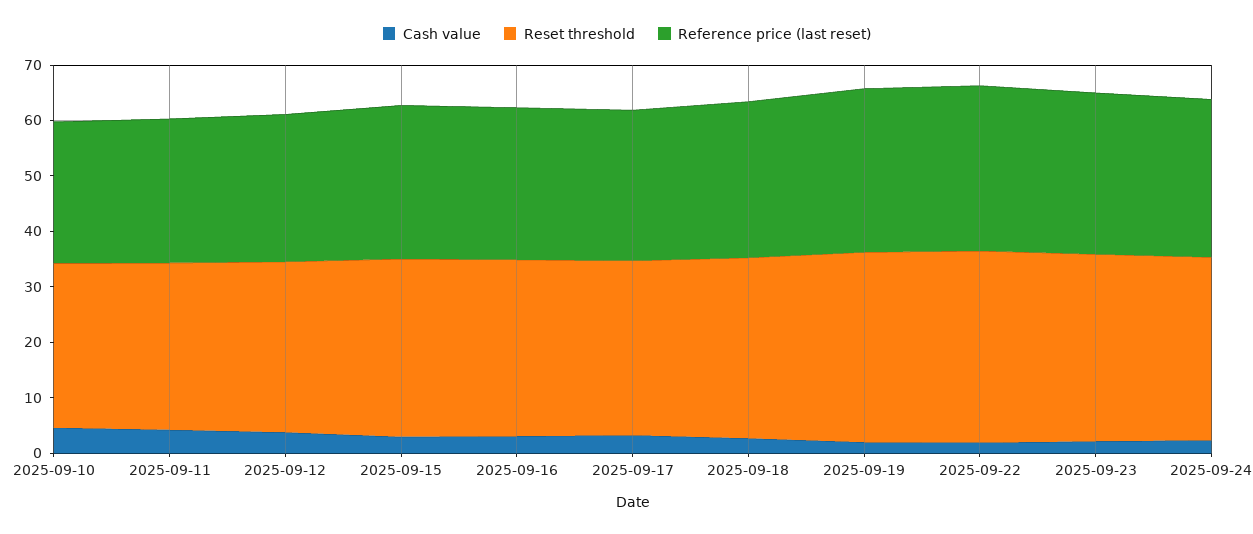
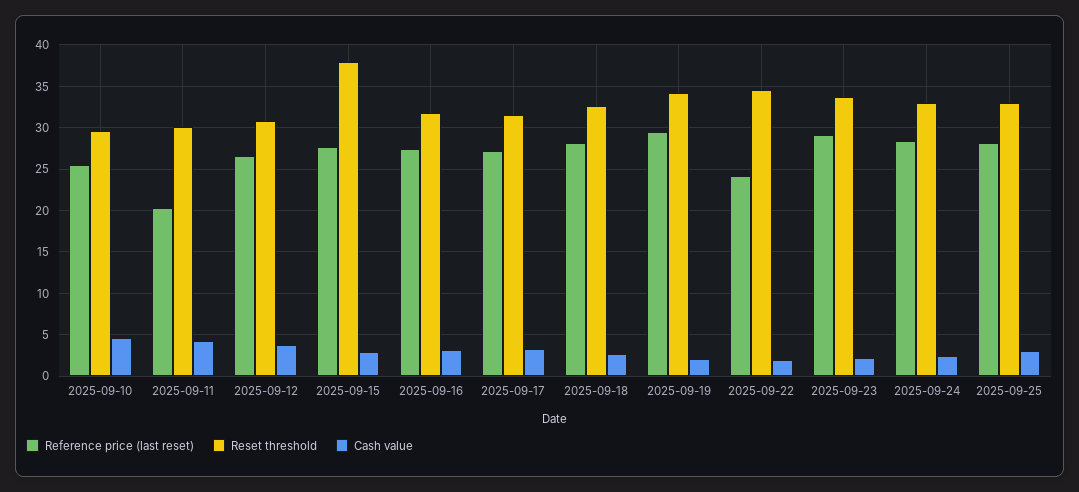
Reference price (last reset), 2025-09-11: 26 -> 20
Reset threshold, 2025-09-15: 32 -> 38
Reference price (last reset), 2025-09-22: 30 -> 24
Reference price (last reset), 2025-09-25: none -> 28
Reset threshold, 2025-09-25: none -> 33
Cash value, 2025-09-25: none -> 3

